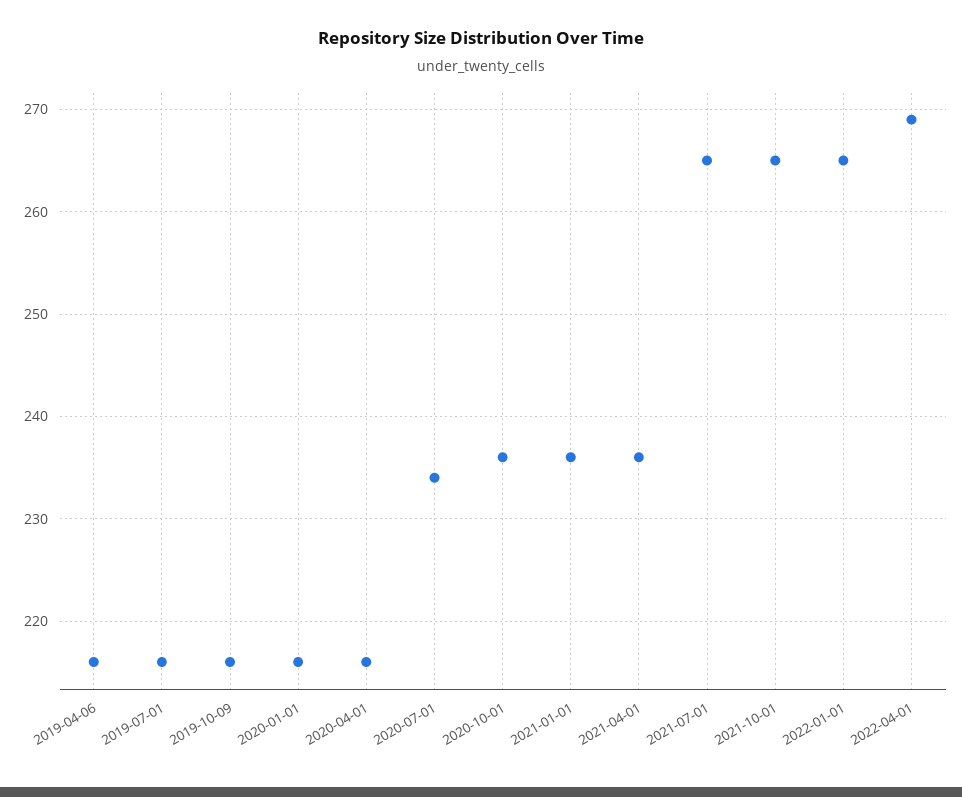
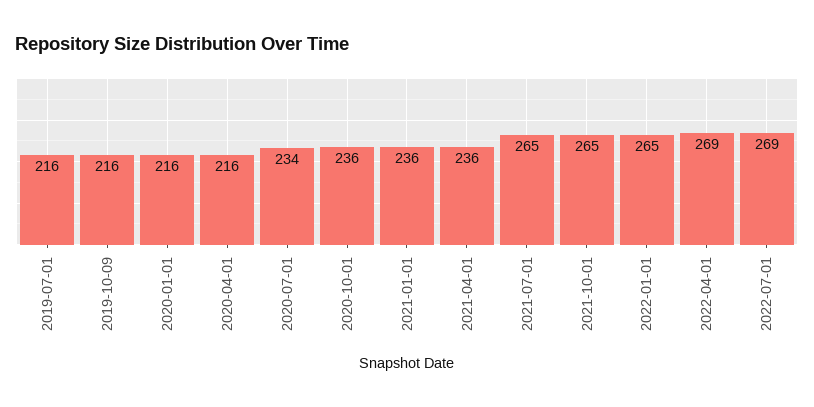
2019-04-06: 216 -> none
2022-07-01: none -> 269

